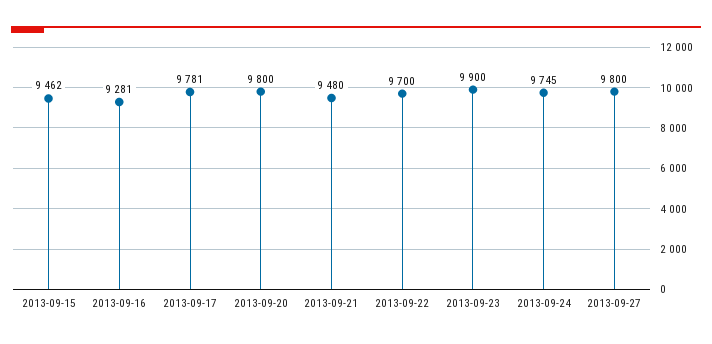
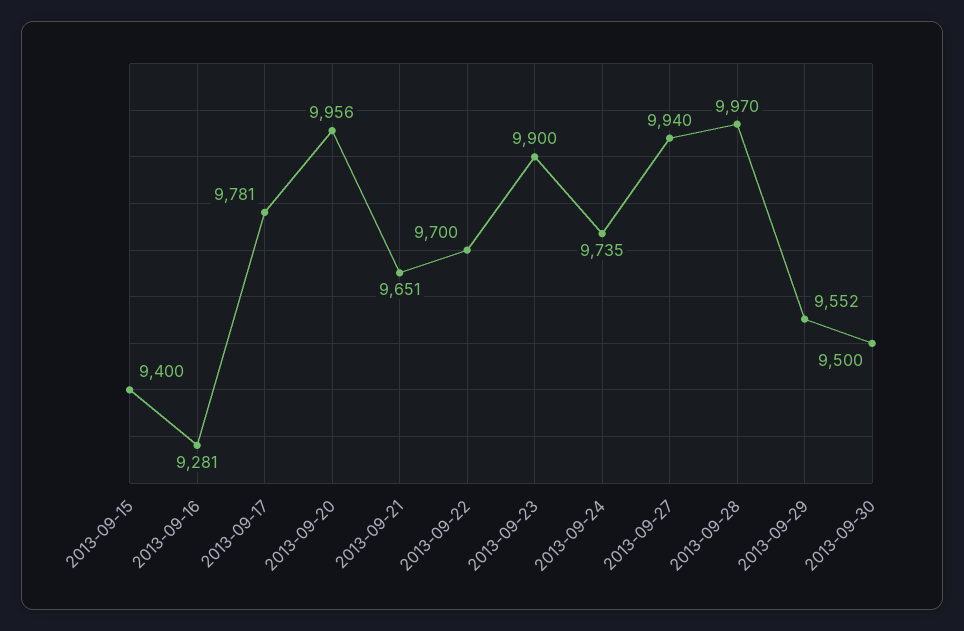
2013-09-15: 9462 -> 9400
2013-09-20: 9800 -> 9956
2013-09-21: 9480 -> 9651
2013-09-24: 9745 -> 9735
2013-09-27: 9800 -> 9940
2013-09-28: none -> 9970
2013-09-29: none -> 9552
2013-09-30: none -> 9500

